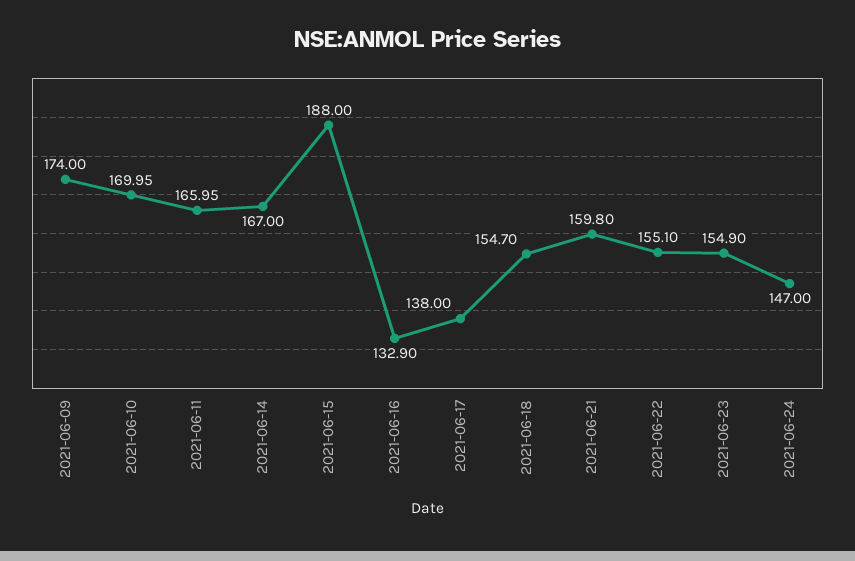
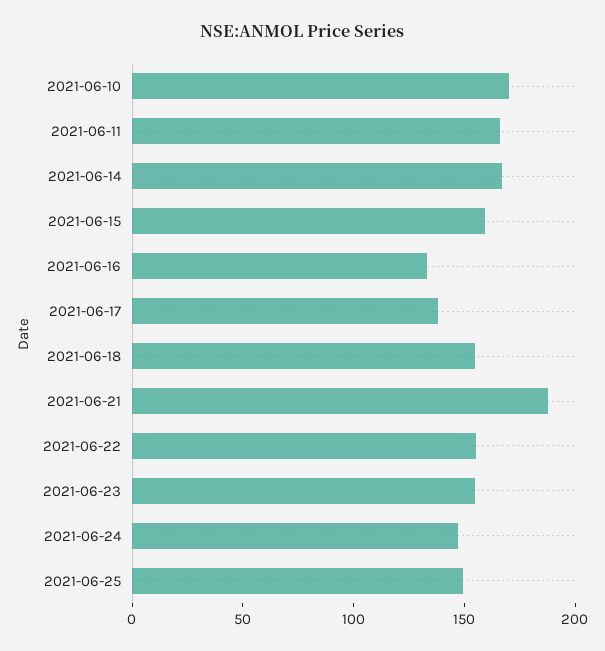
2021-06-09: 174 -> none
2021-06-15: 188 -> 160
2021-06-21: 159.8 -> 190
2021-06-25: none -> 150

